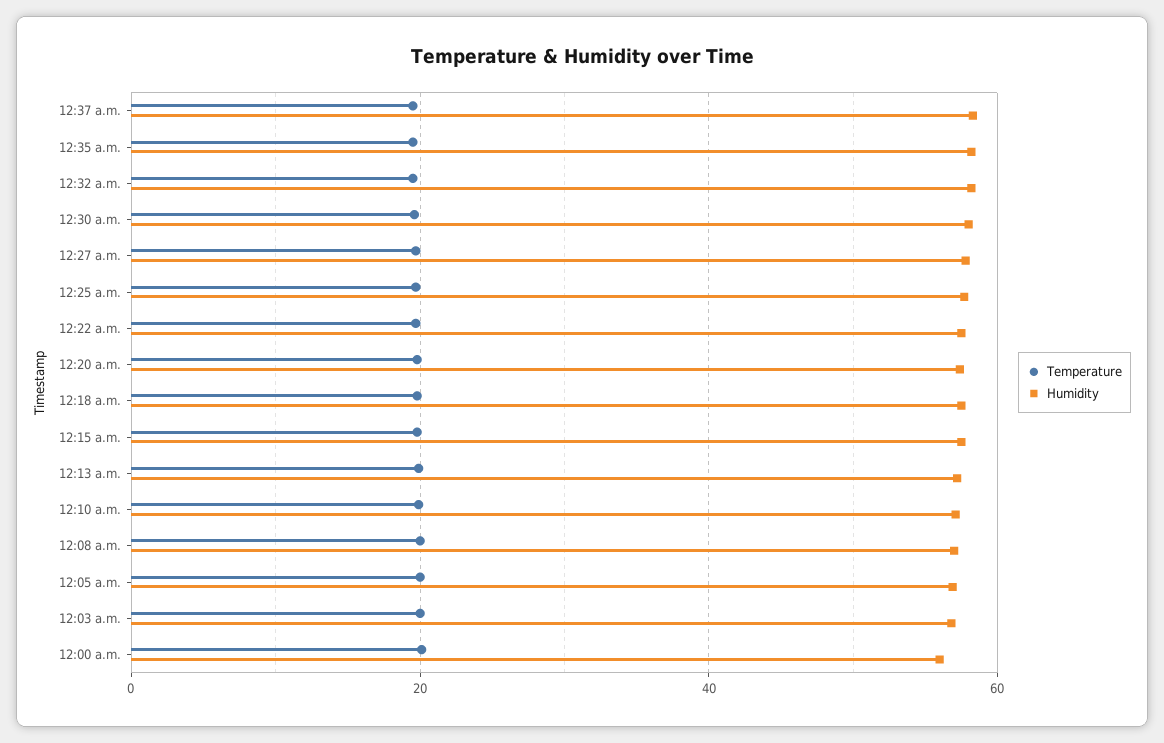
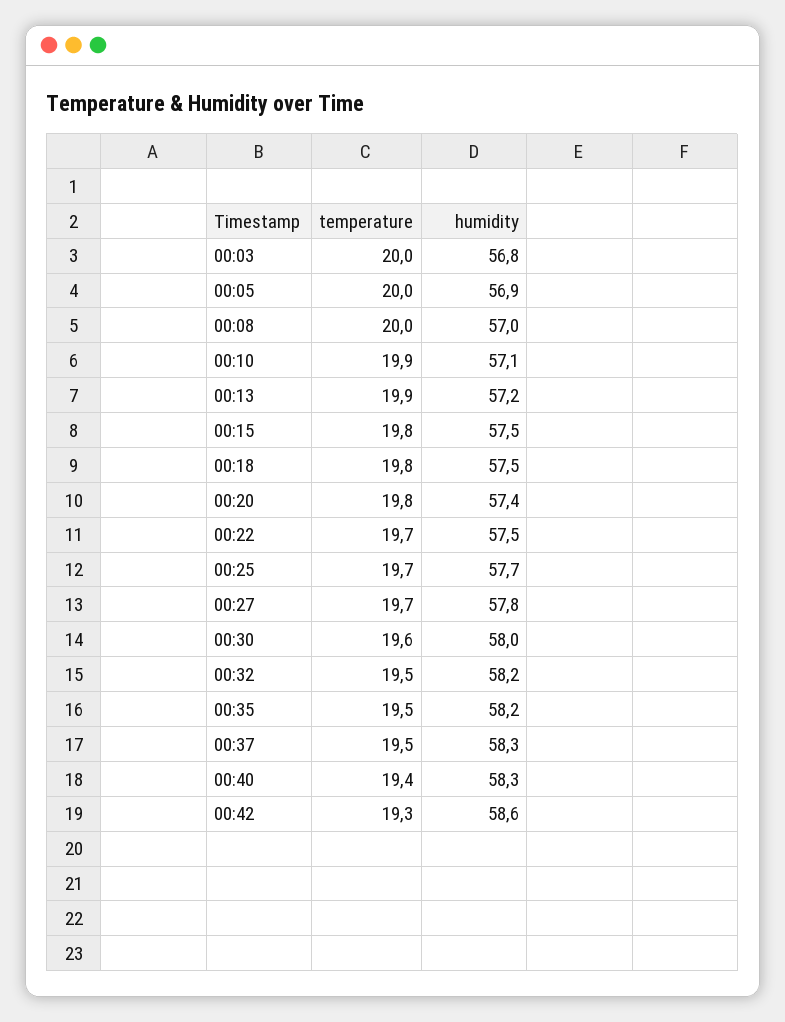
Temperature, 12:00 a.m.: 20 -> none
Humidity, 12:00 a.m.: 56 -> none
Temperature, 00:40: none -> 19.4
Humidity, 00:40: none -> 58.3
Temperature, 00:42: none -> 19.3
Humidity, 00:42: none -> 58.6

